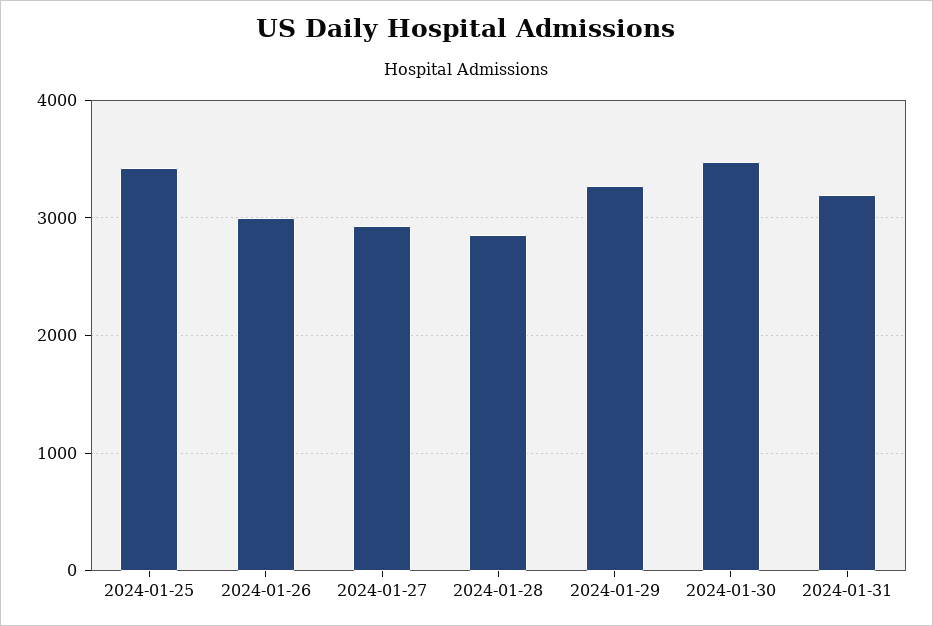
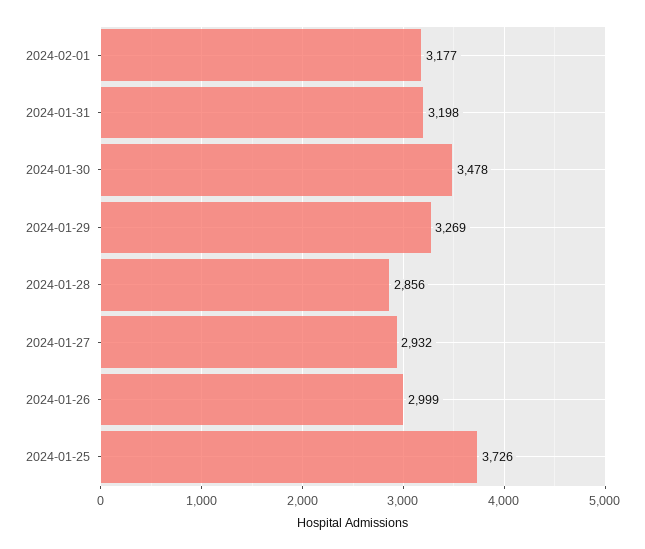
2024-01-25: 3400 -> 3726
2024-02-01: none -> 3177

